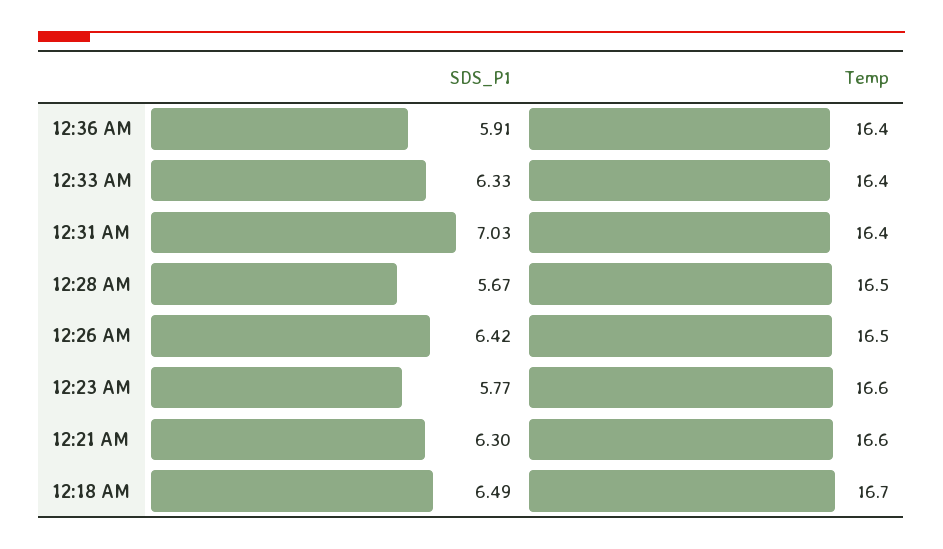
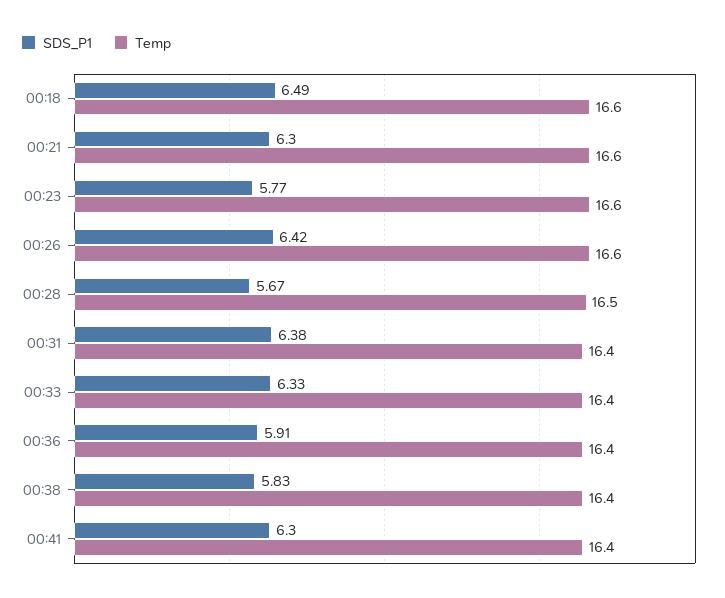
SDS_P1, 12:31 AM: 7.03 -> 6.38
Temp, 12:26 AM: 16.5 -> 16.6
Temp, 12:18 AM: 16.7 -> 16.6
SDS_P1, 00:38: none -> 5.83
Temp, 00:38: none -> 16.4
SDS_P1, 00:41: none -> 6.3
Temp, 00:41: none -> 16.4

